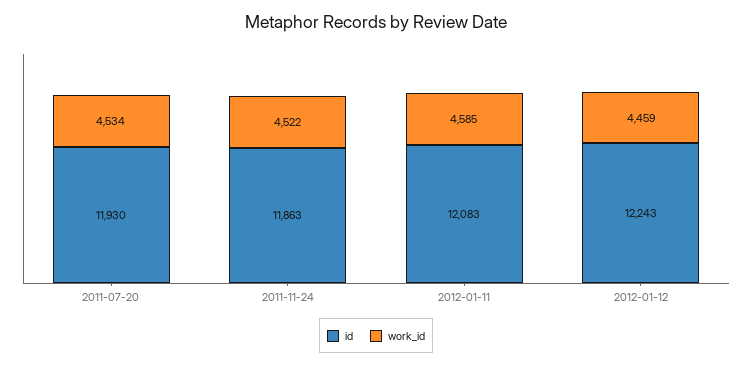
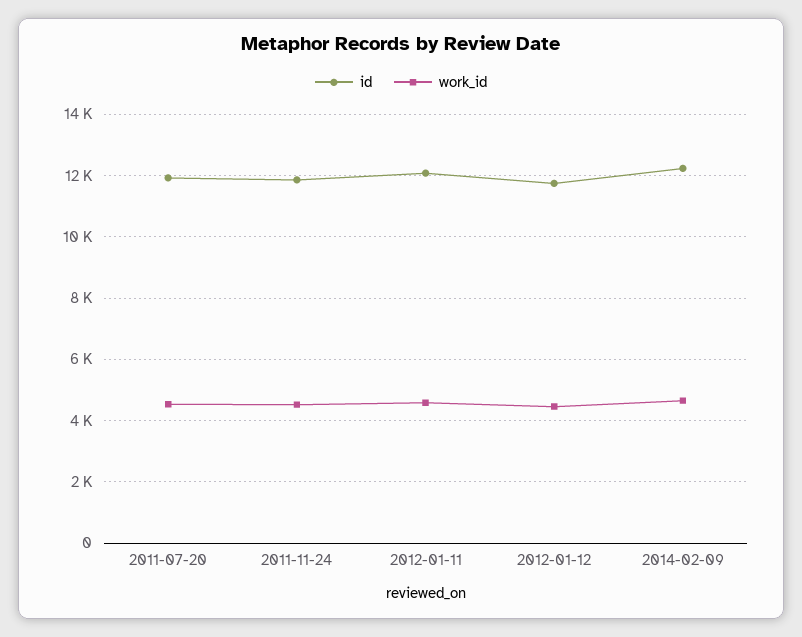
id, 2012-01-12: 12243 -> 11800
id, 2014-02-09: none -> 12200
work_id, 2014-02-09: none -> 4600

